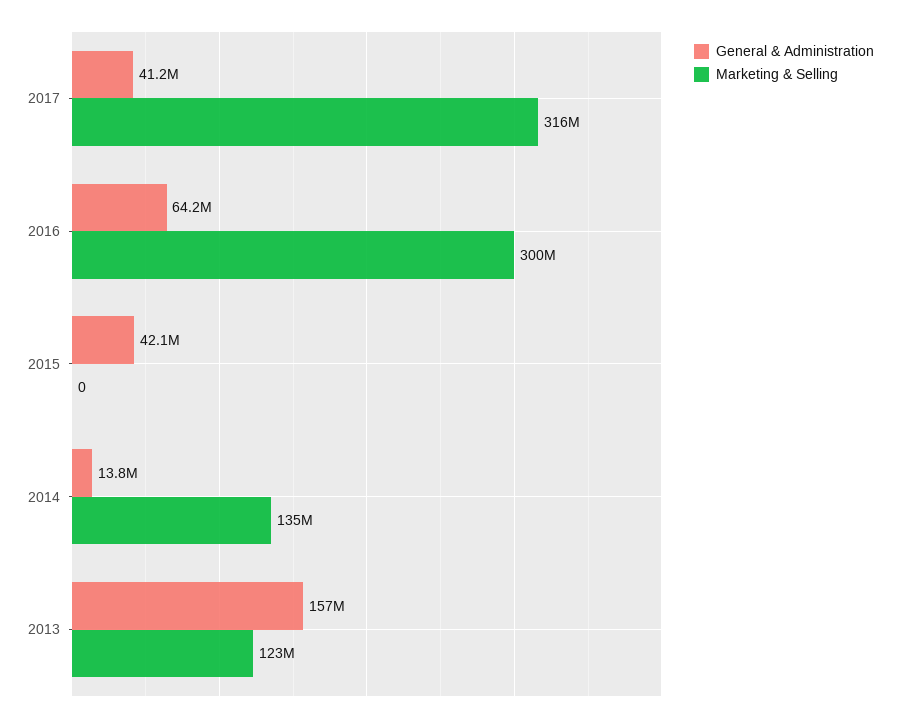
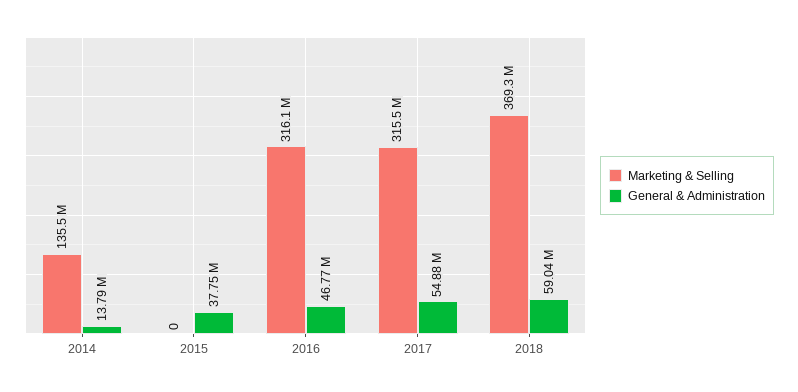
General & Administration, 2017: 41200000 -> 54880000
General & Administration, 2016: 64200000 -> 46770000
Marketing & Selling, 2016: 300000000 -> 316100000
General & Administration, 2015: 42100000 -> 37750000
General & Administration, 2013: 157000000 -> none
Marketing & Selling, 2013: 123000000 -> none
Marketing & Selling, 2018: none -> 369300000
General & Administration, 2018: none -> 59040000

